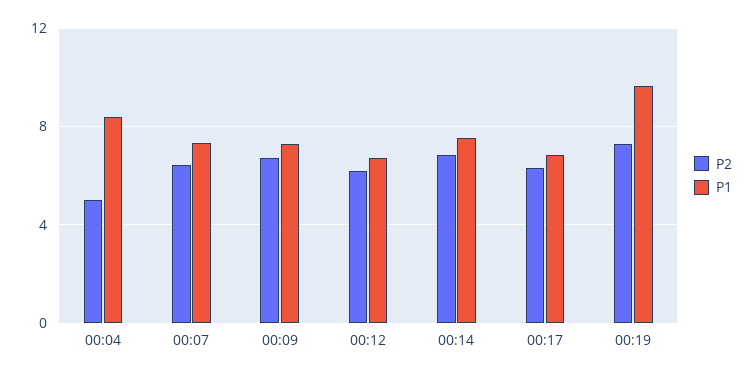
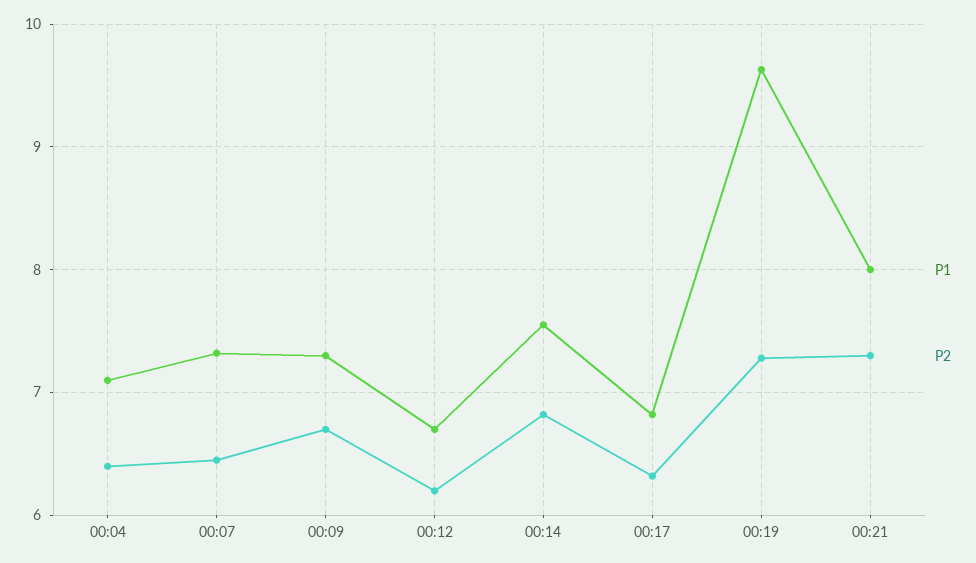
P2, 00:04: 5 -> 6.4
P1, 00:04: 8.5 -> 7.1
P1, 00:21: none -> 8
P2, 00:21: none -> 7.3

